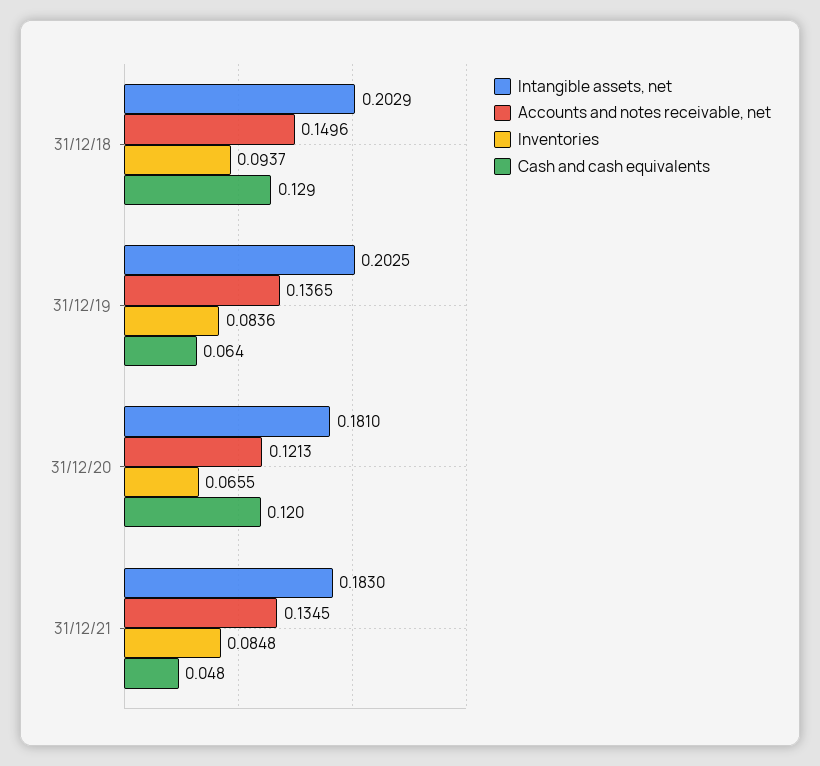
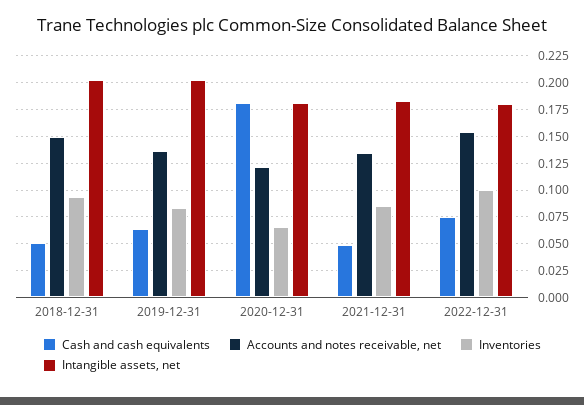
Cash and cash equivalents, 31/12/18: 0.129 -> 0.05
Cash and cash equivalents, 31/12/20: 0.12 -> 0.175
Cash and cash equivalents, 2022-12-31: none -> 0.075
Accounts and notes receivable, net, 2022-12-31: none -> 0.15
Inventories, 2022-12-31: none -> 0.1
Intangible assets, net, 2022-12-31: none -> 0.175

